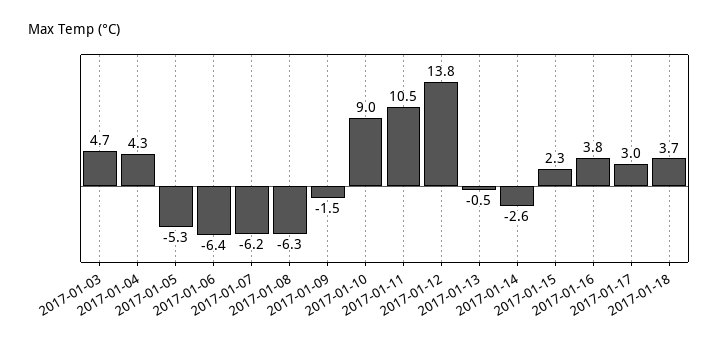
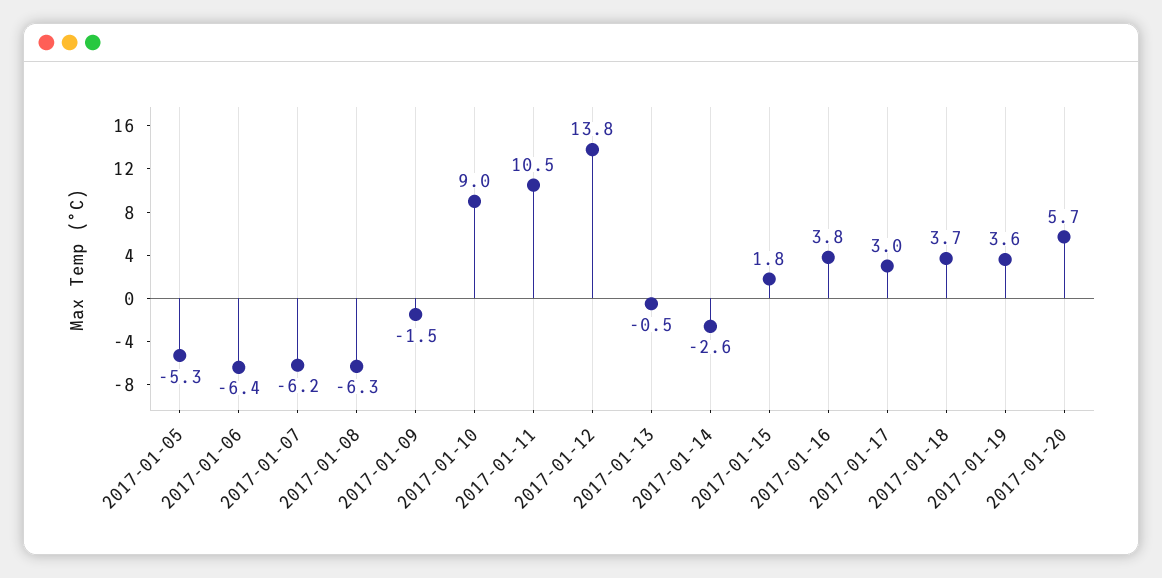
2017-01-03: 4.7 -> none
2017-01-04: 4.3 -> none
2017-01-15: 2.3 -> 1.8
2017-01-19: none -> 3.6
2017-01-20: none -> 5.7

